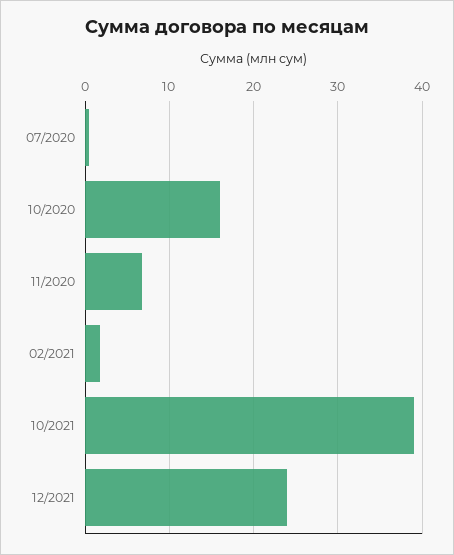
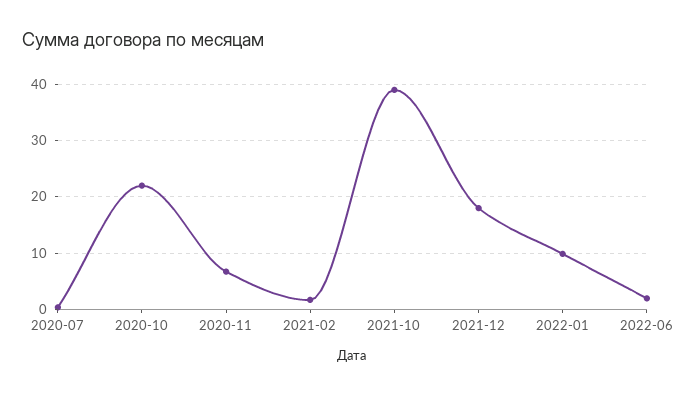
10/2020: 16 -> 22
12/2021: 24 -> 18
2022-01: none -> 10
2022-06: none -> 2

